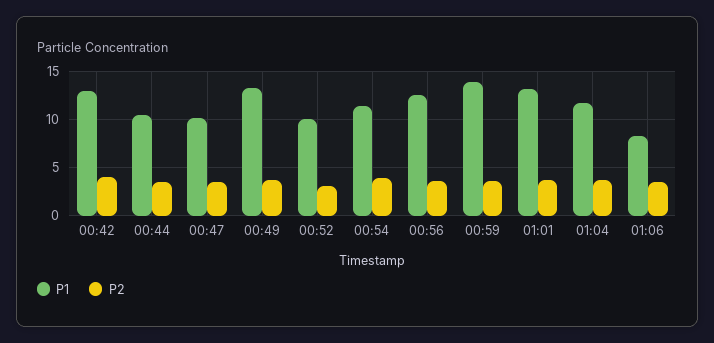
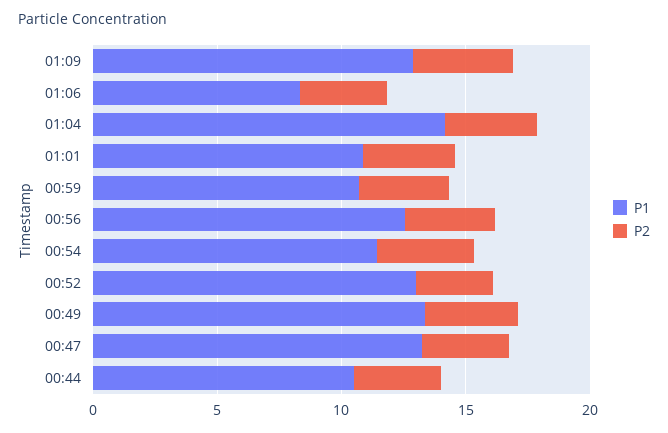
P1, 00:42: 13 -> none
P2, 00:42: 4 -> none
P1, 00:47: 10 -> 13
P1, 00:52: 10 -> 13
P1, 00:59: 14 -> 11
P1, 01:01: 13 -> 11
P1, 01:04: 12 -> 14
P1, 01:09: none -> 13
P2, 01:09: none -> 4

